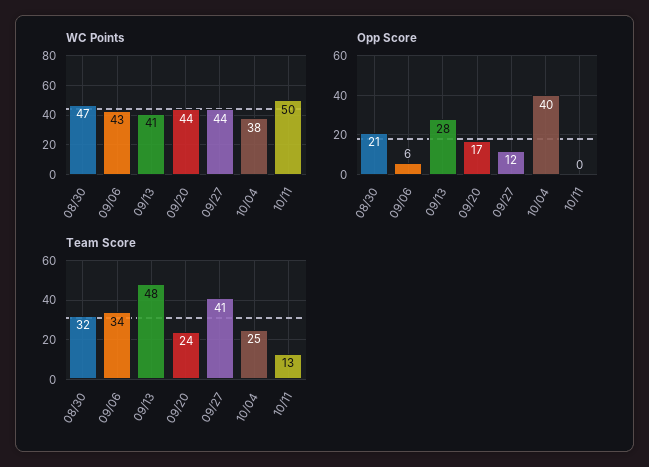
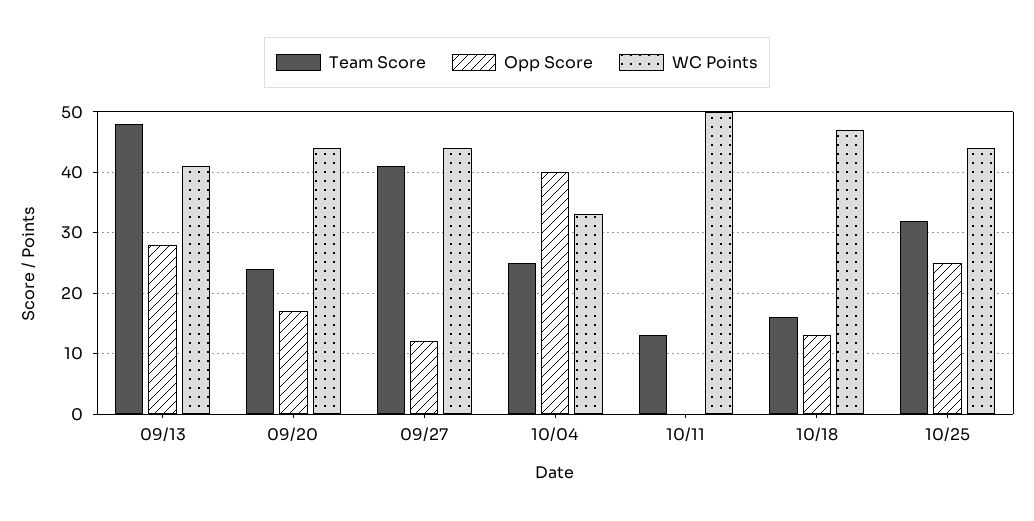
WC Points, 08/30: 47 -> none
WC Points, 09/06: 43 -> none
WC Points, 10/04: 38 -> 33
Opp Score, 08/30: 21 -> none
Opp Score, 09/06: 6 -> none
Team Score, 08/30: 32 -> none
Team Score, 09/06: 34 -> none
Team Score, 10/18: none -> 16
Opp Score, 10/18: none -> 13
WC Points, 10/18: none -> 47
Team Score, 10/25: none -> 32
Opp Score, 10/25: none -> 25
WC Points, 10/25: none -> 44

